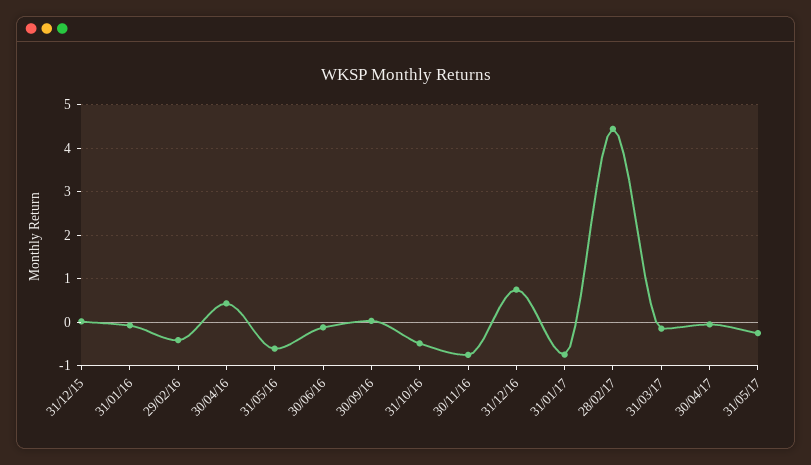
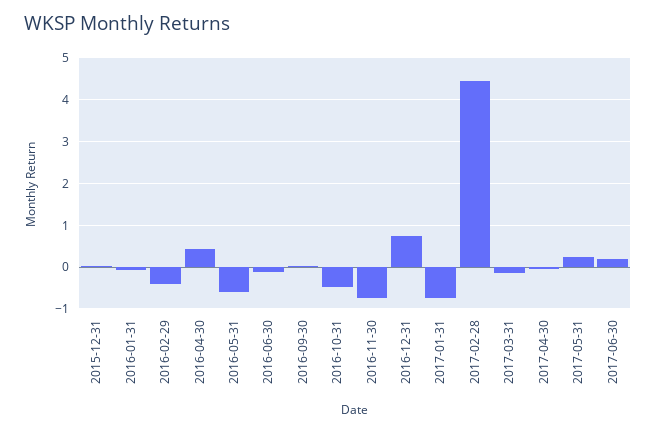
31/05/17: -0.2 -> 0.2
2017-06-30: none -> 0.2

